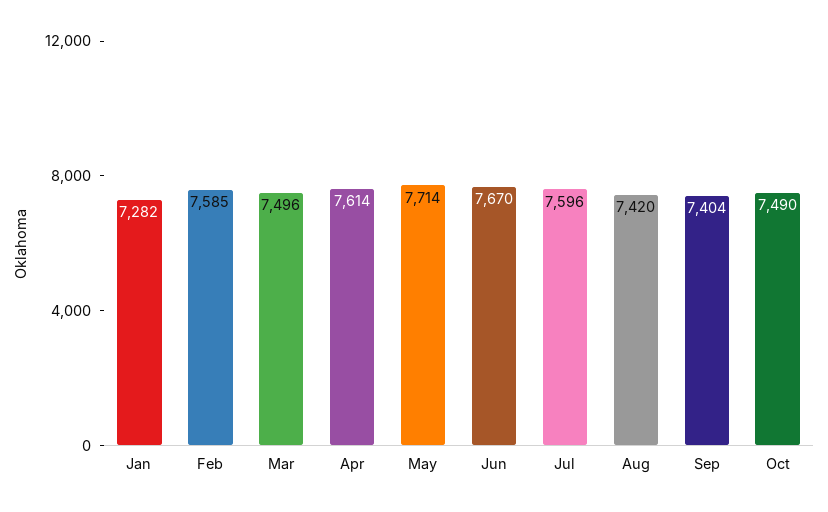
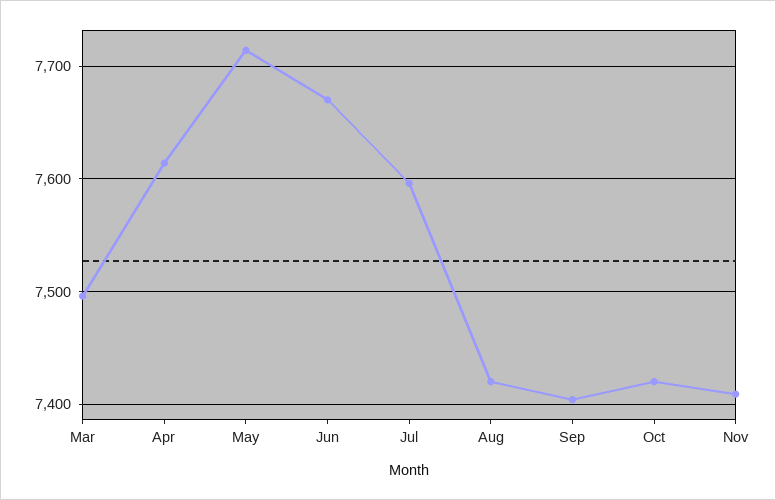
Jan: 7282 -> none
Feb: 7585 -> none
Oct: 7490 -> 7420
Nov: none -> 7410

